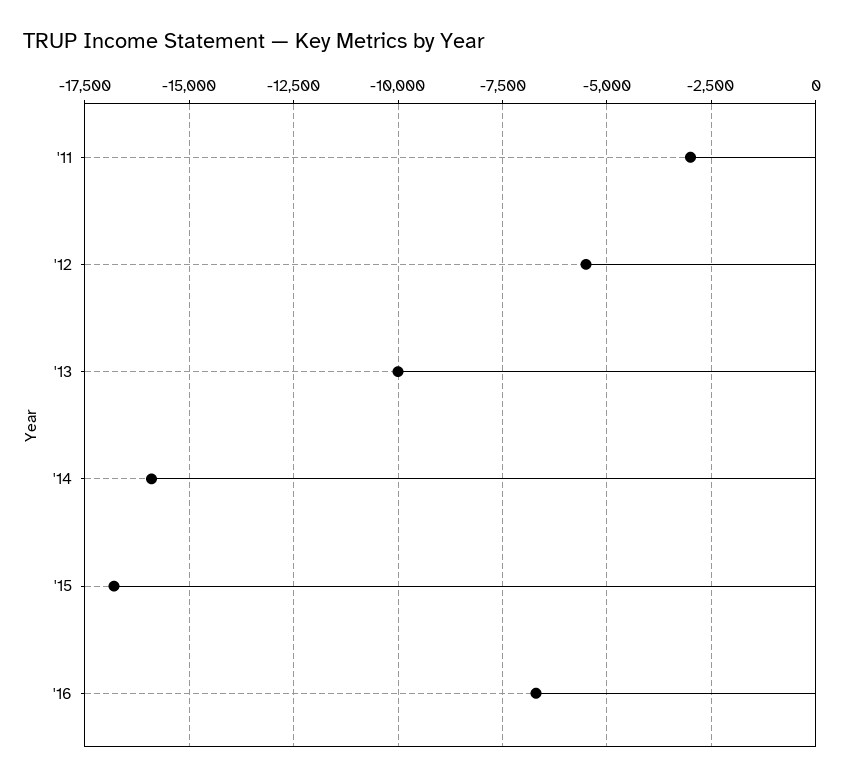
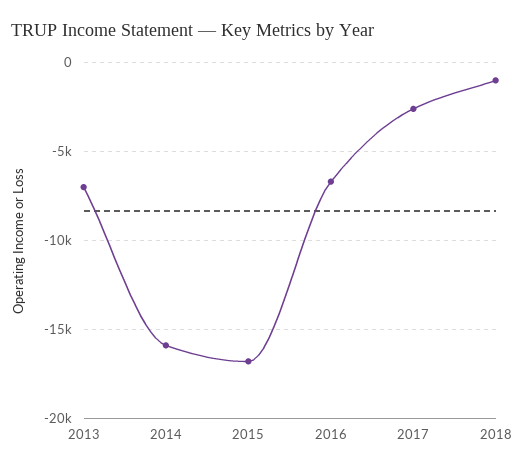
'11: -3000 -> none
'12: -5500 -> none
'13: -10000 -> -7000
2017: none -> -2500
2018: none -> -1000

